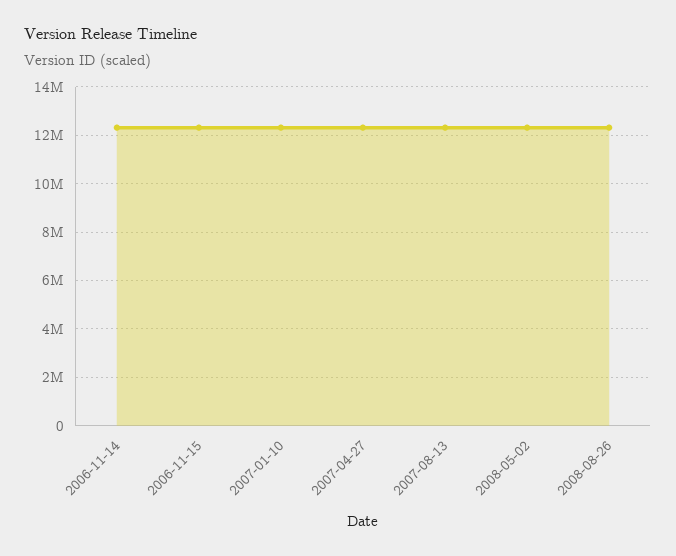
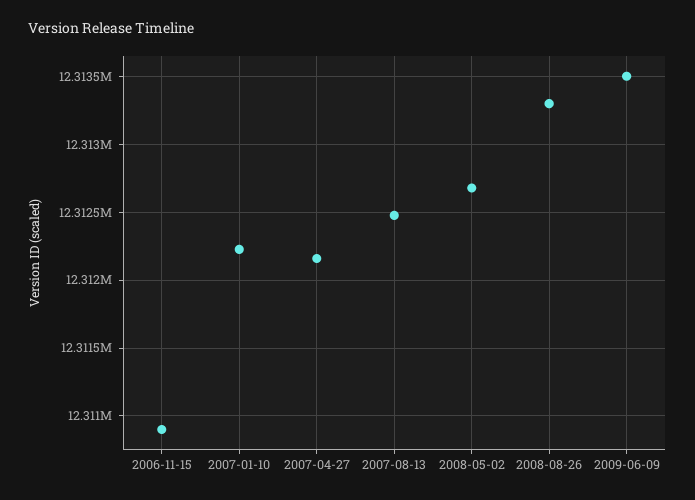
2006-11-14: 12250000 -> none
2009-06-09: none -> 12313500

